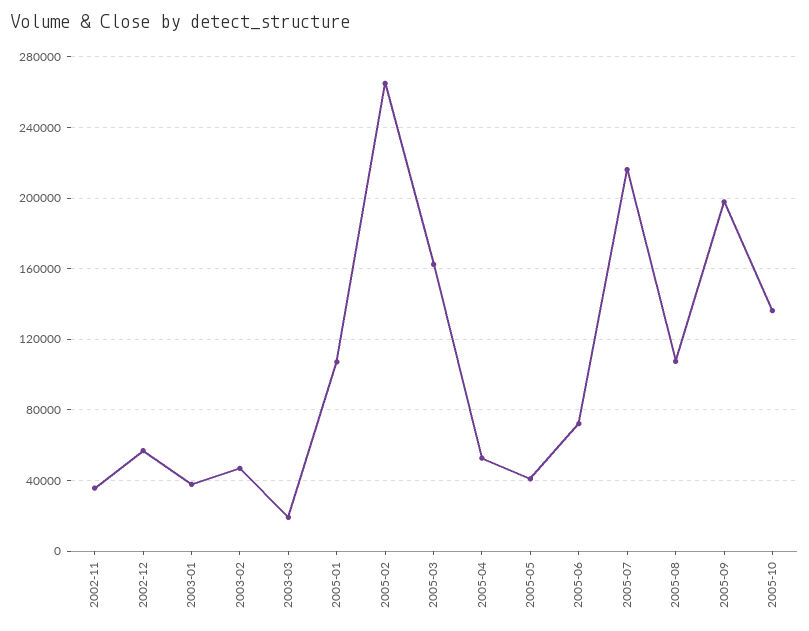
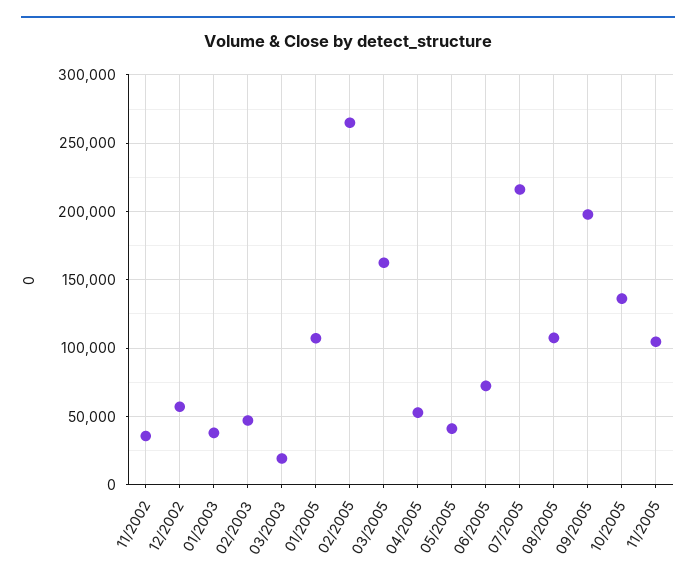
11/2005: none -> 105000

